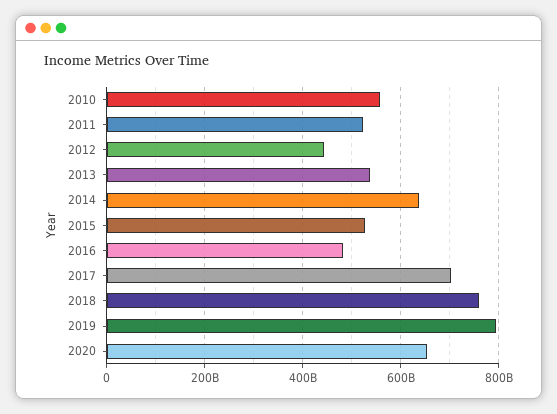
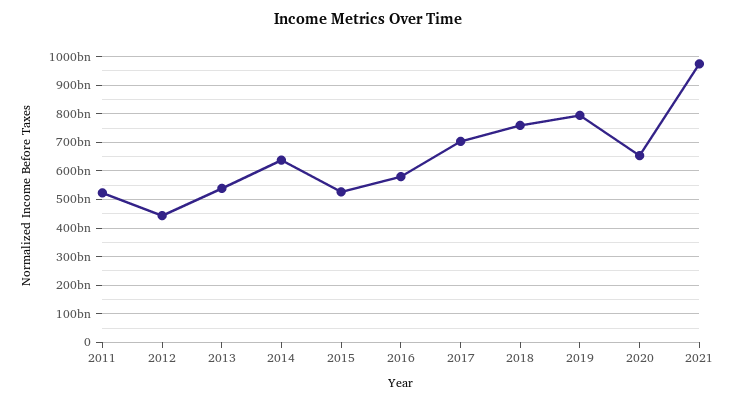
2010: 560000000000 -> none
2016: 480000000000 -> 575000000000
2021: none -> 975000000000

